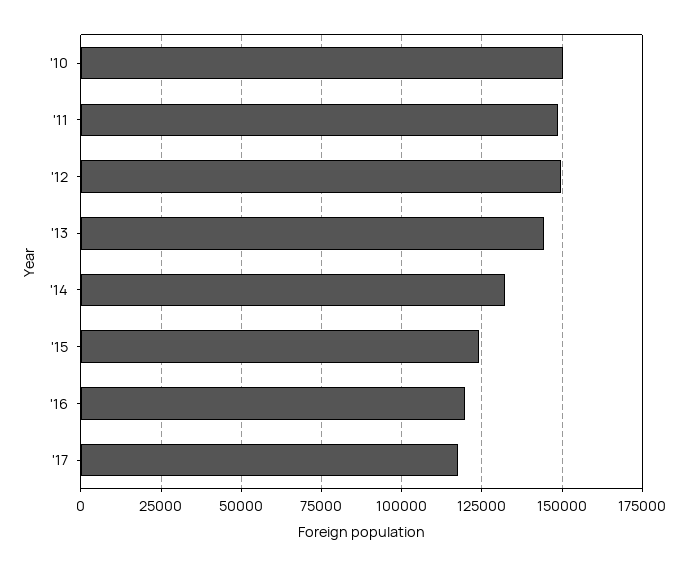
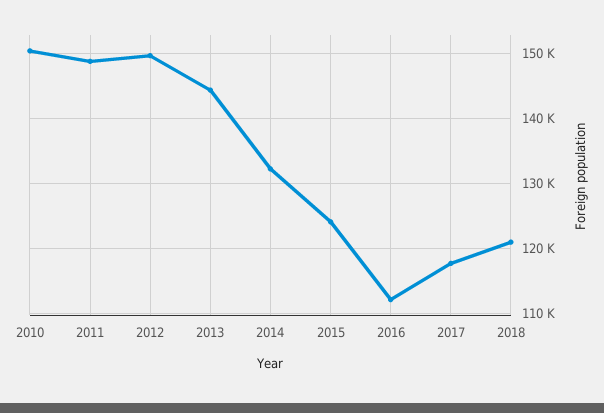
'16: 120000 -> 112000
2018: none -> 121000

